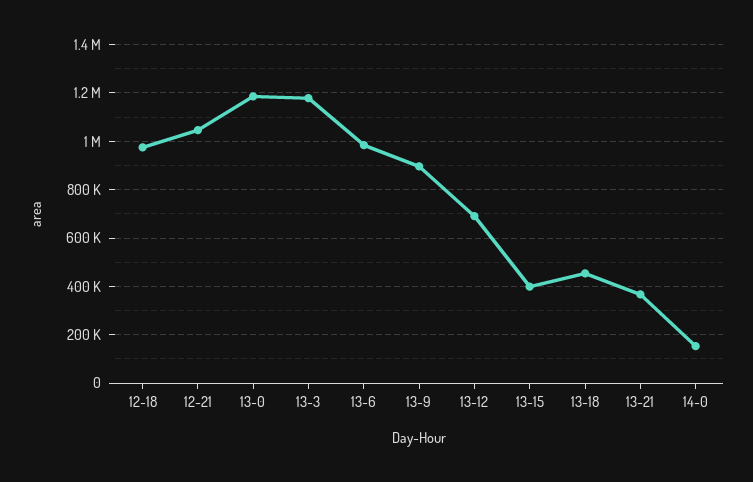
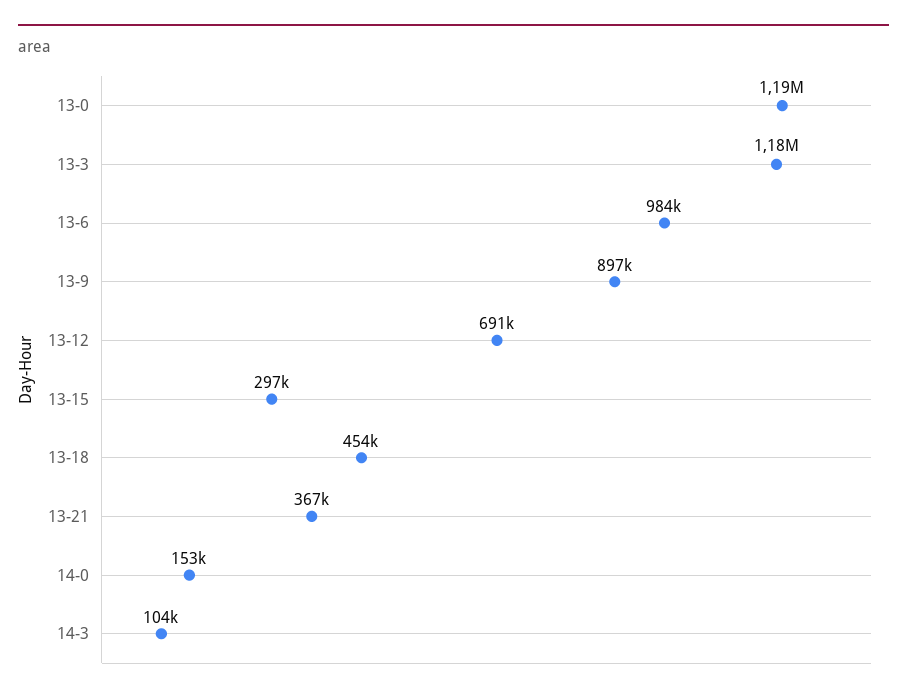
12-18: 975000 -> none
12-21: 1050000 -> none
13-15: 400000 -> 297000
14-3: none -> 104000

